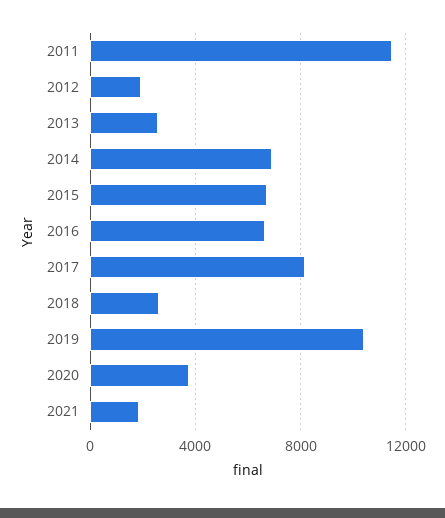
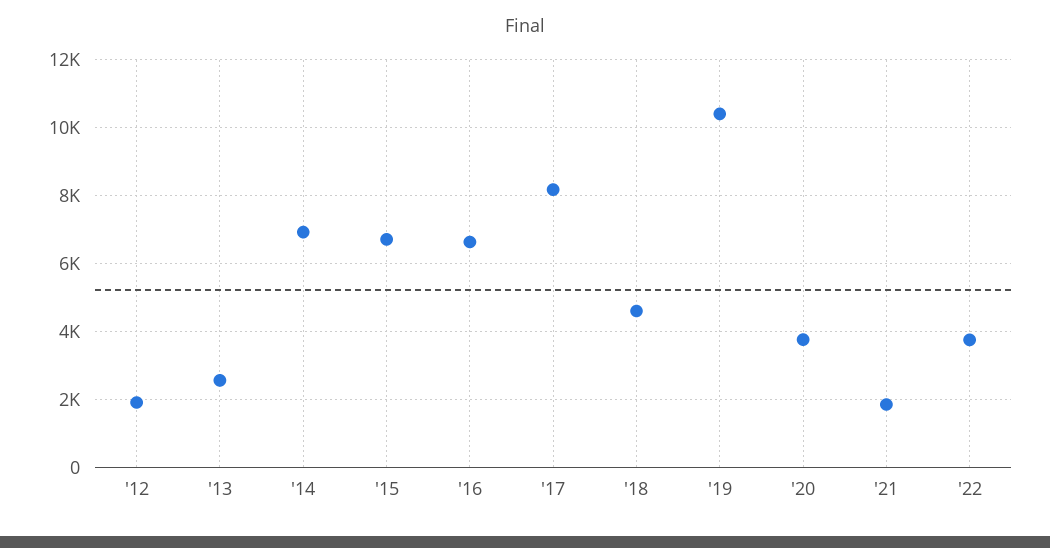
2011: 11500 -> none
2018: 2500 -> 4600
'22: none -> 3800

